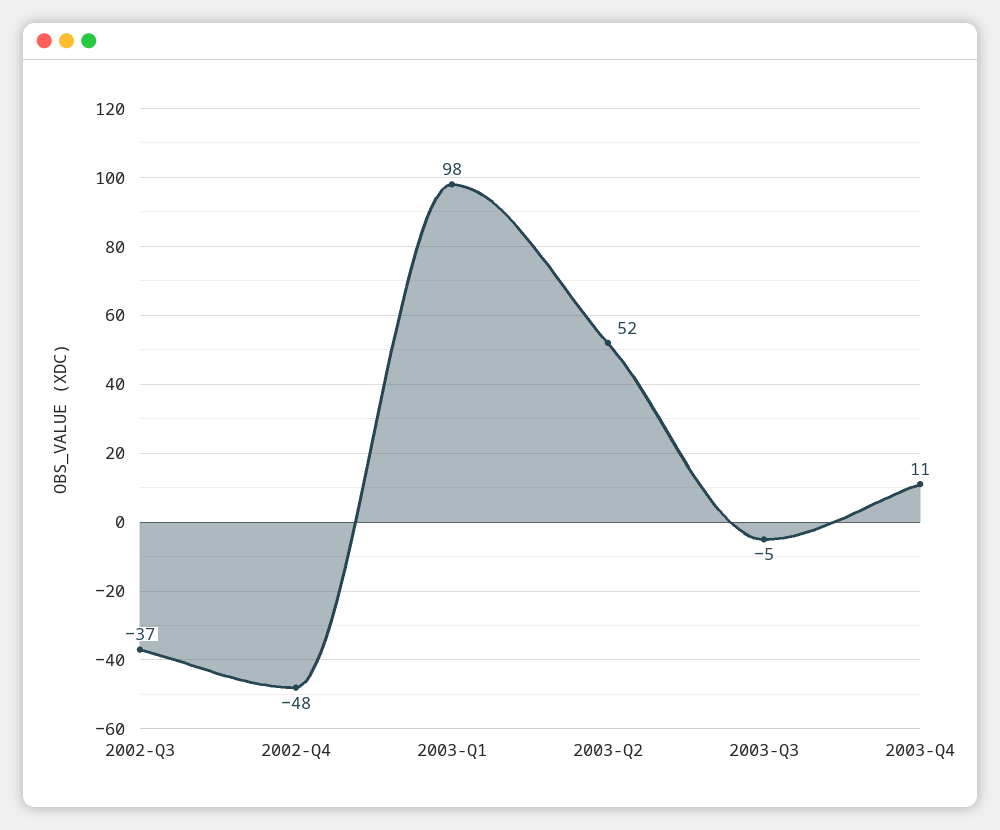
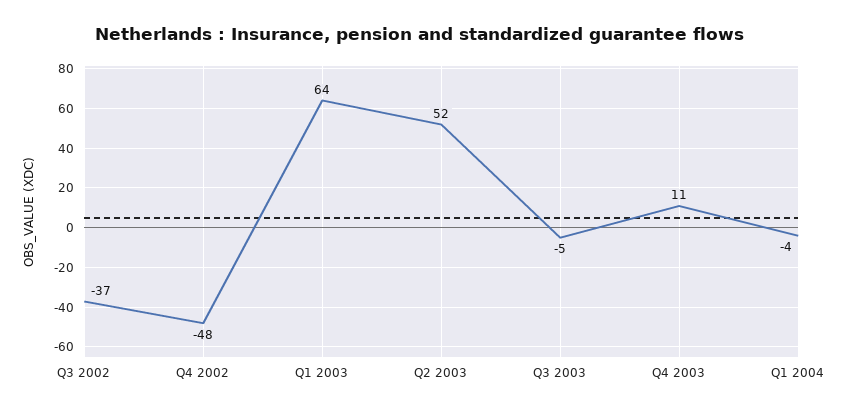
2003-Q1: 98 -> 64
Q1 2004: none -> -4

